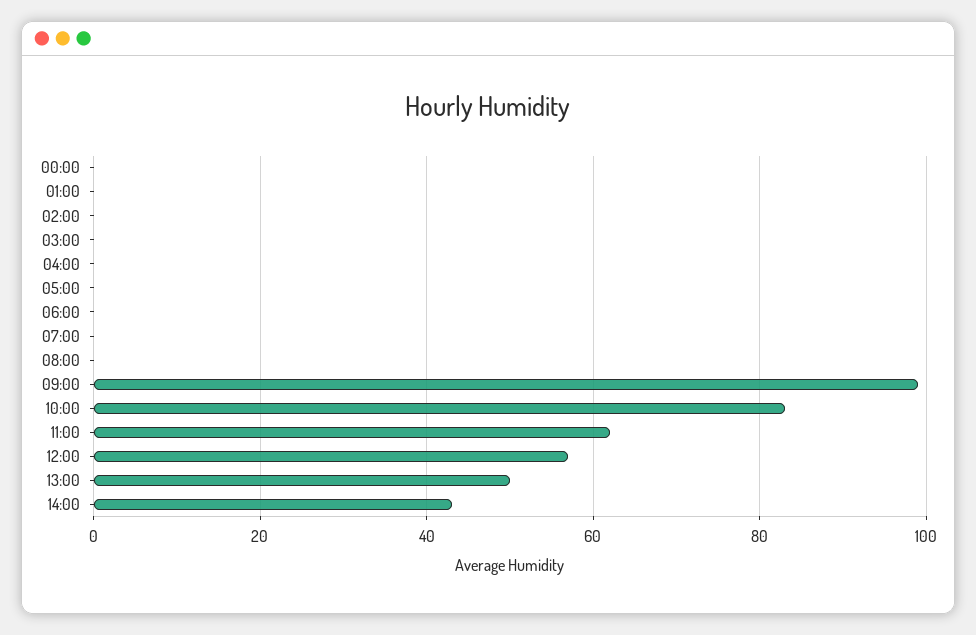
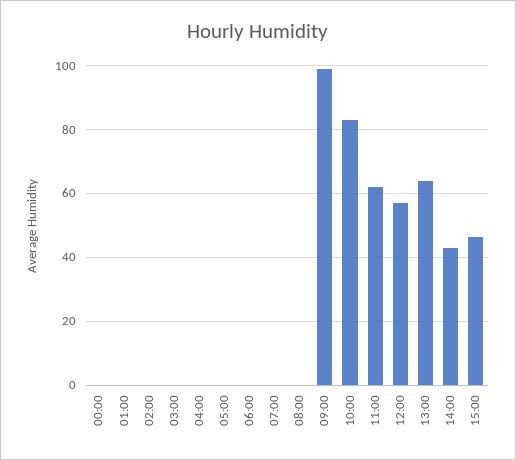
13:00: 50 -> 64
15:00: none -> 46

